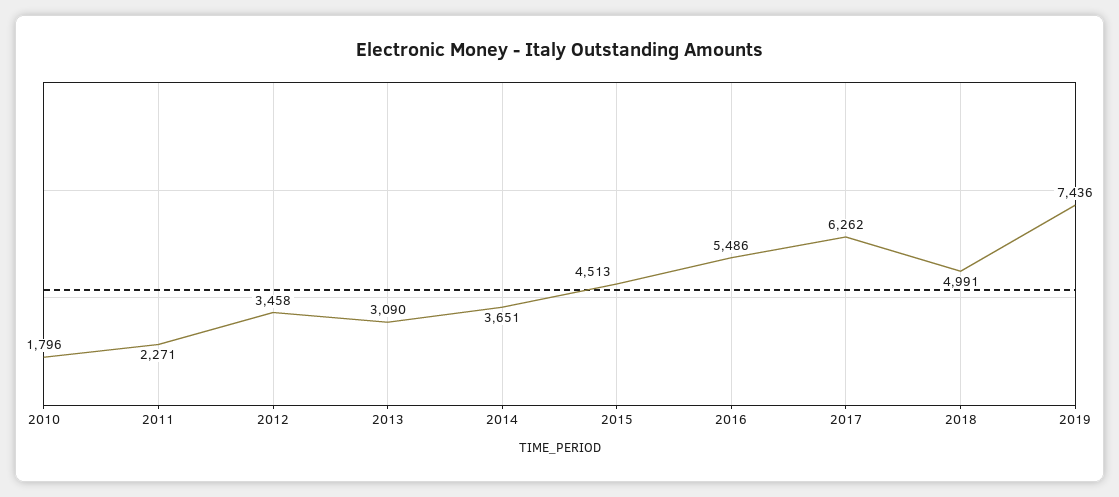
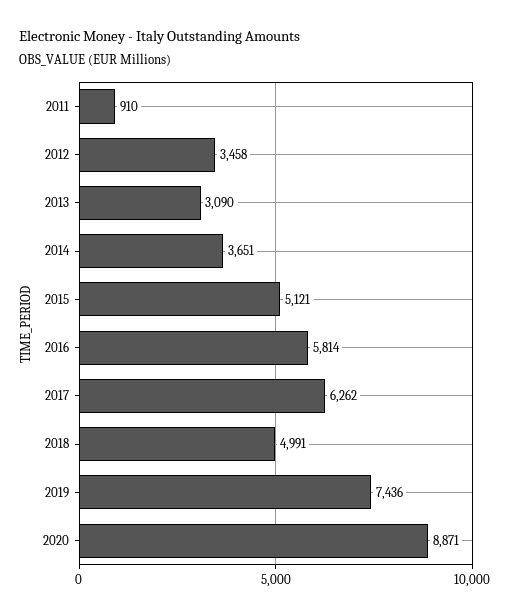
2010: 1796 -> none
2011: 2271 -> 910
2015: 4513 -> 5121
2016: 5486 -> 5814
2020: none -> 8871

